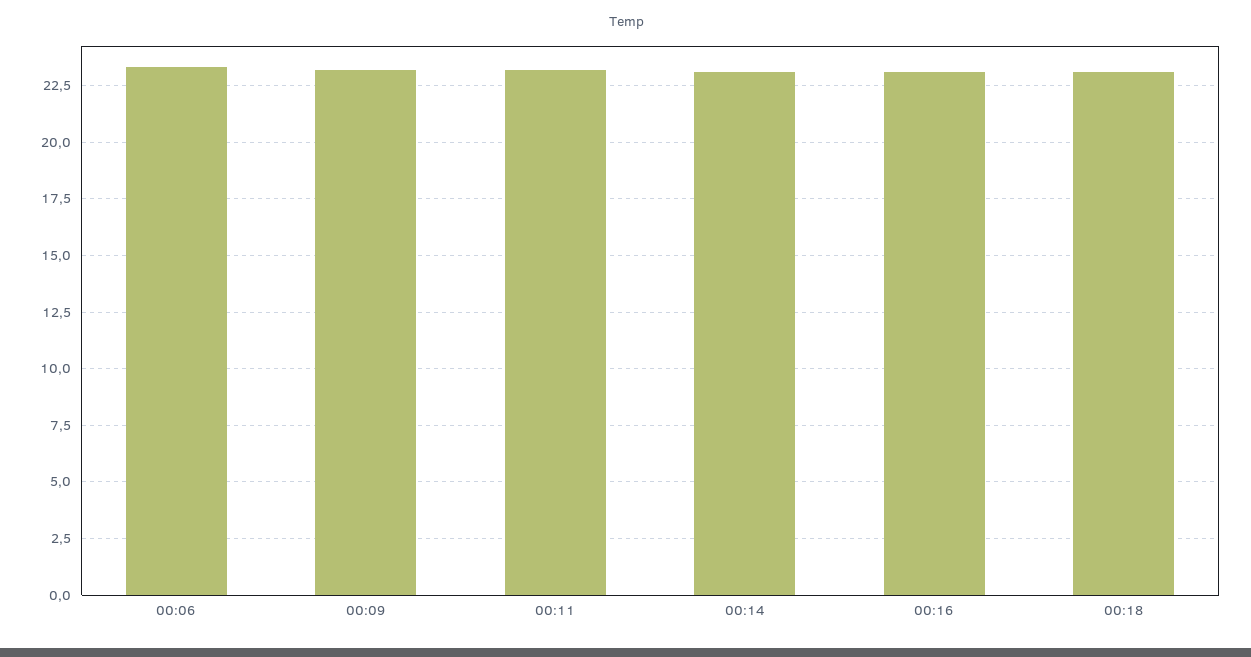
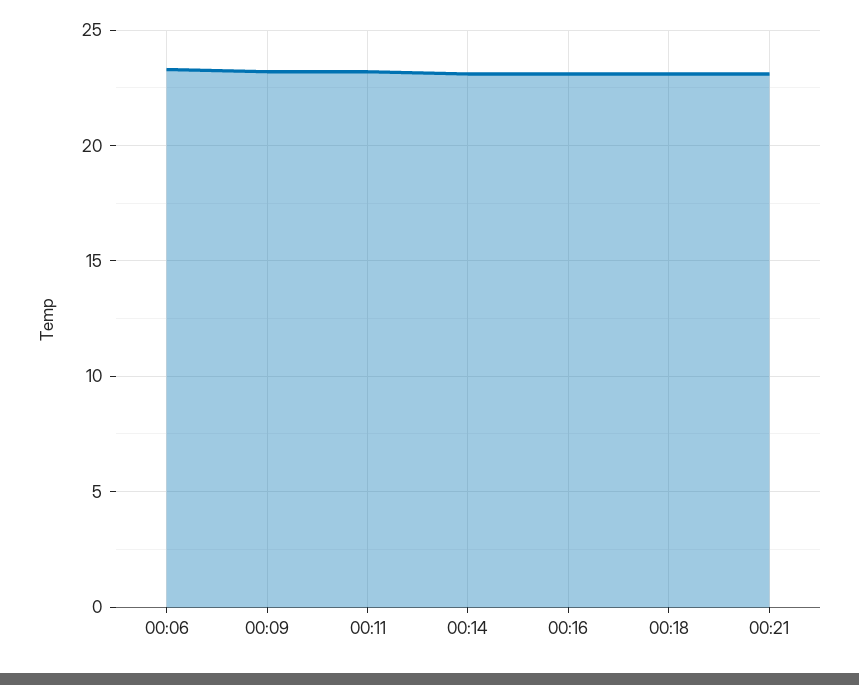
00:21: none -> 23

